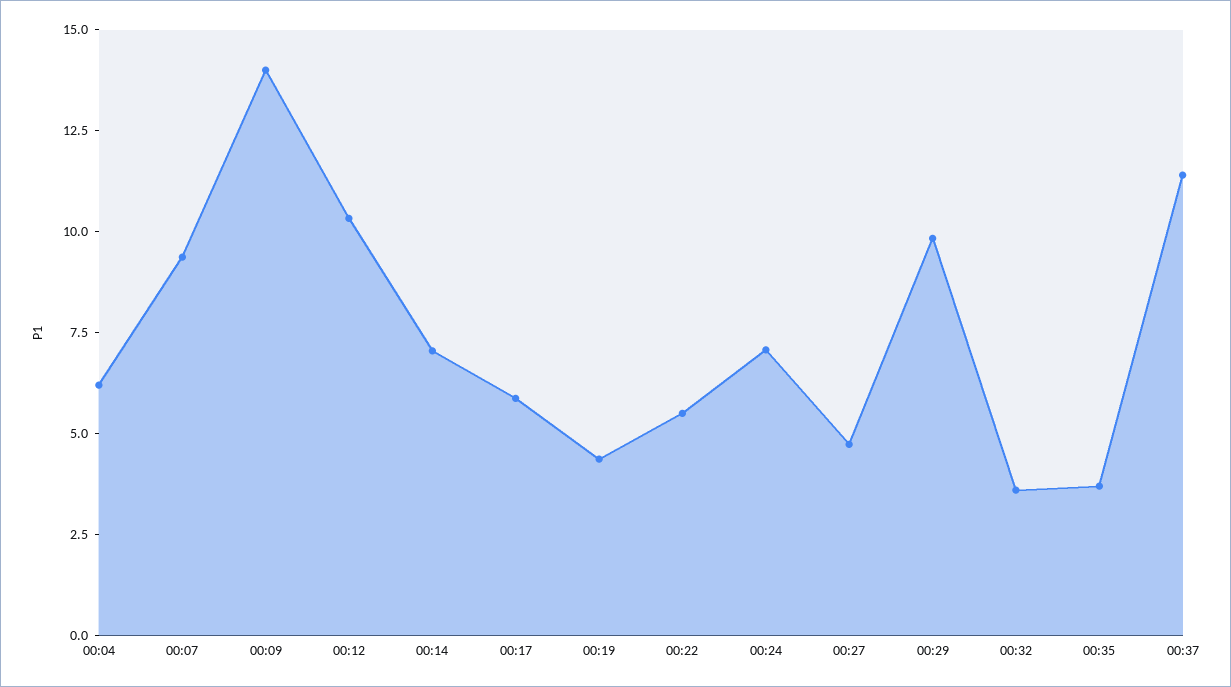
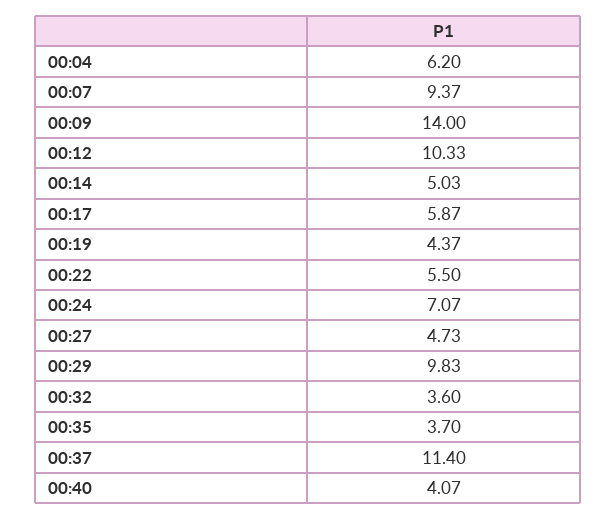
00:14: 7 -> 5.03
00:40: none -> 4.07

